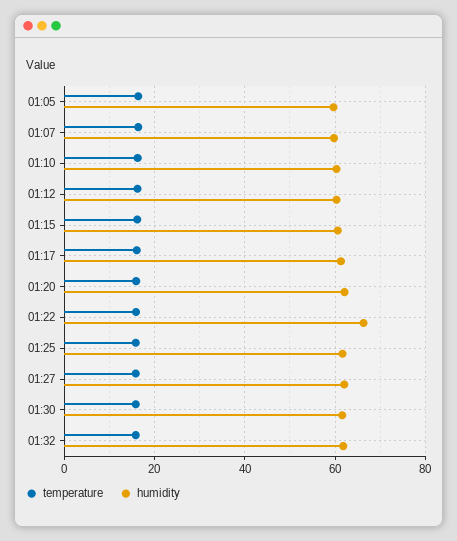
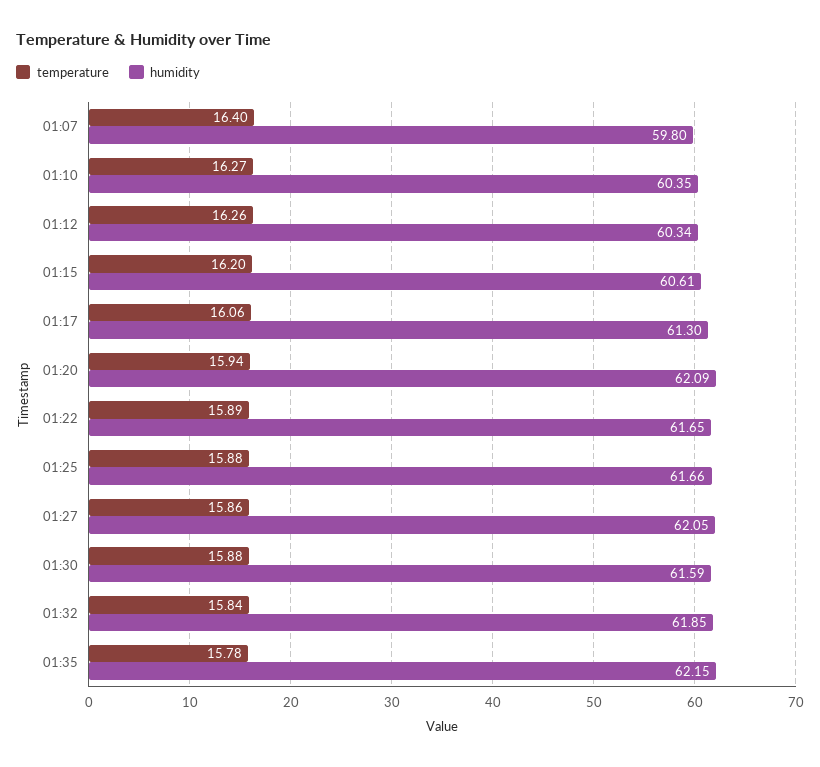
temperature, 01:05: 16 -> none
humidity, 01:05: 60 -> none
humidity, 01:22: 66 -> 61.65
temperature, 01:35: none -> 15.78
humidity, 01:35: none -> 62.15

